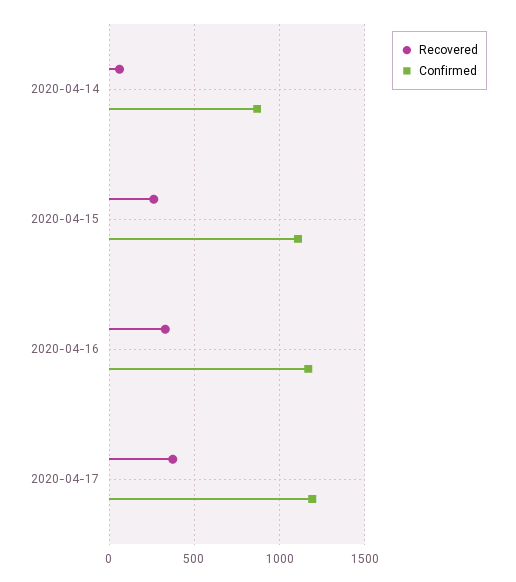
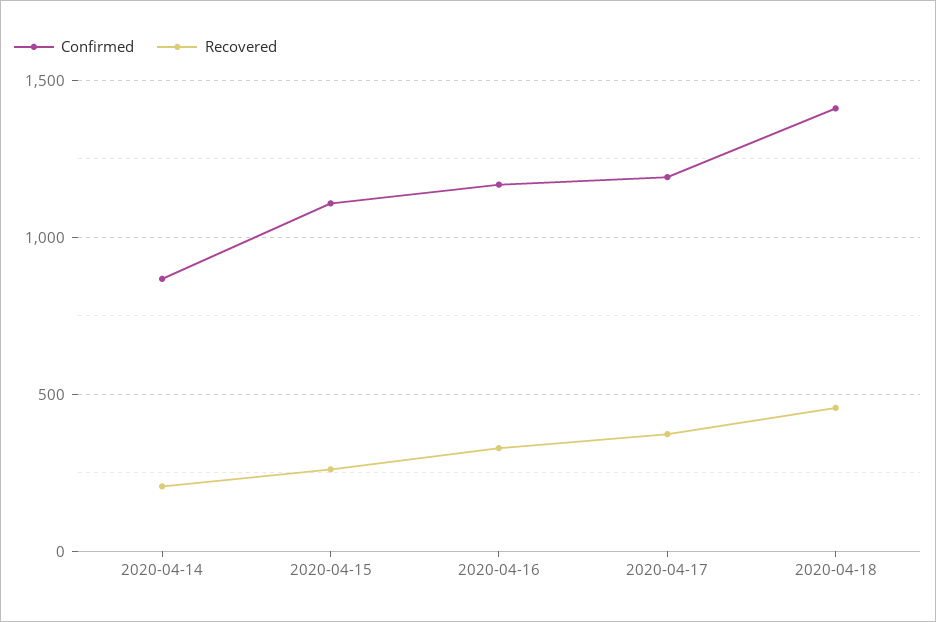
Recovered, 2020-04-14: 50 -> 200
Confirmed, 2020-04-18: none -> 1400
Recovered, 2020-04-18: none -> 450

